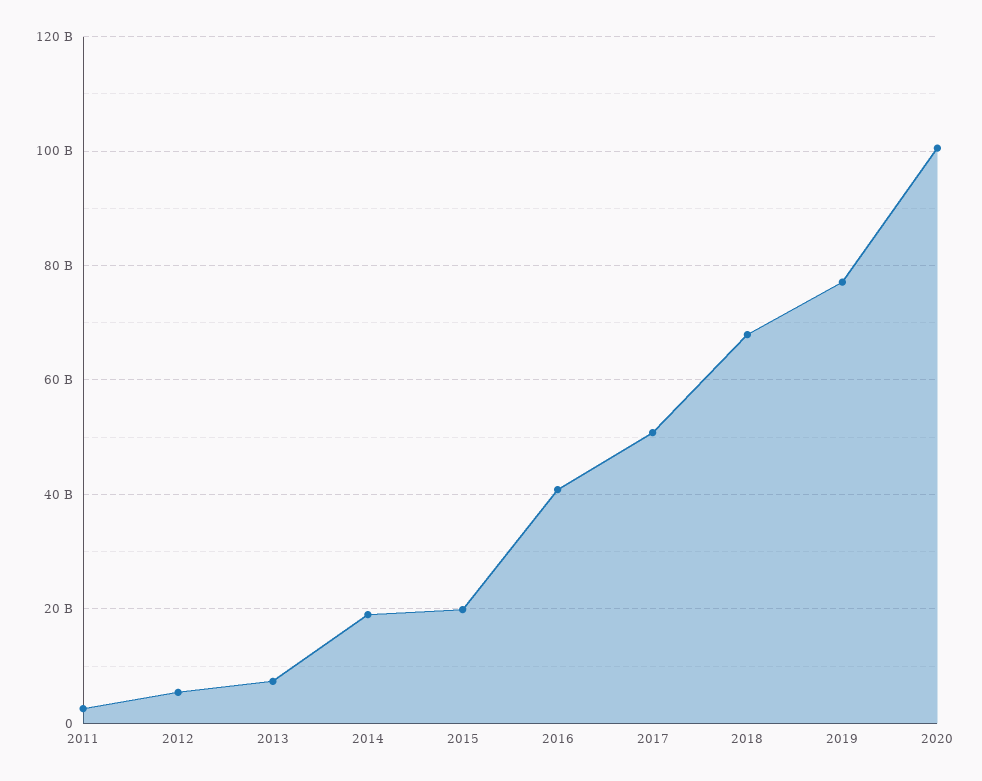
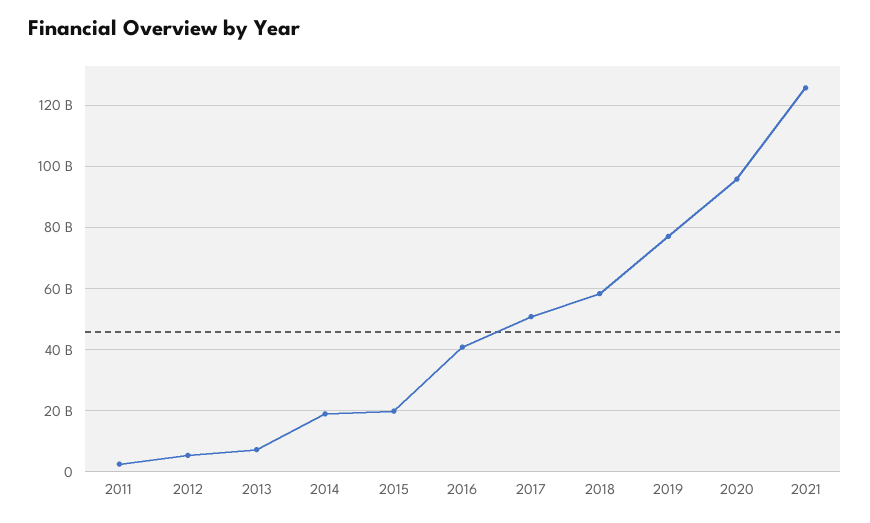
2018: 68000000000 -> 58000000000
2020: 100000000000 -> 96000000000
2021: none -> 126000000000

